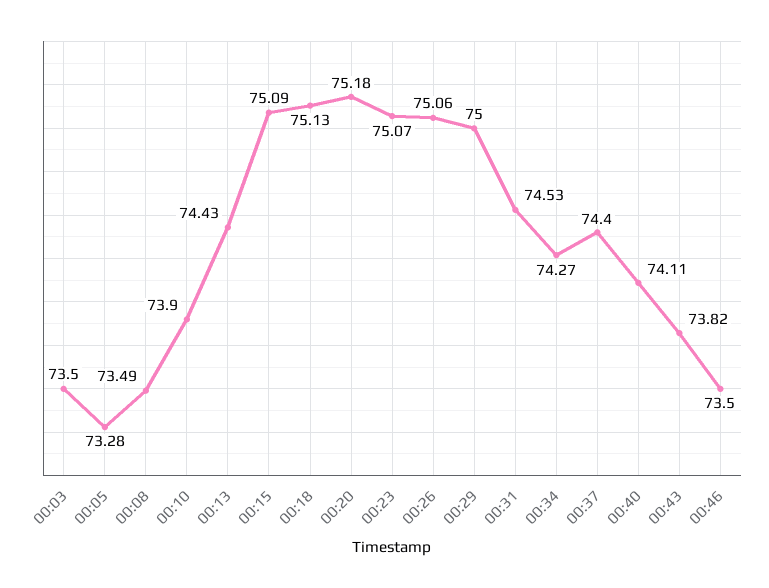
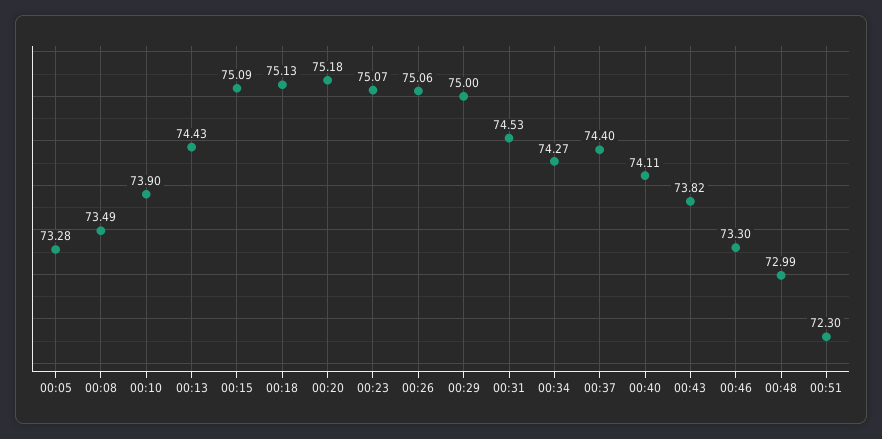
00:03: 73.5 -> none
00:46: 73.5 -> 73.3
00:48: none -> 72.99
00:51: none -> 72.3

